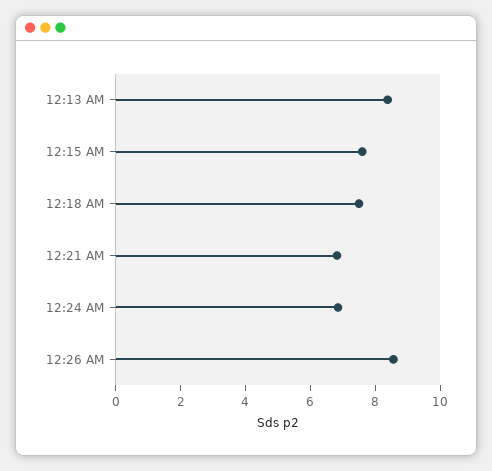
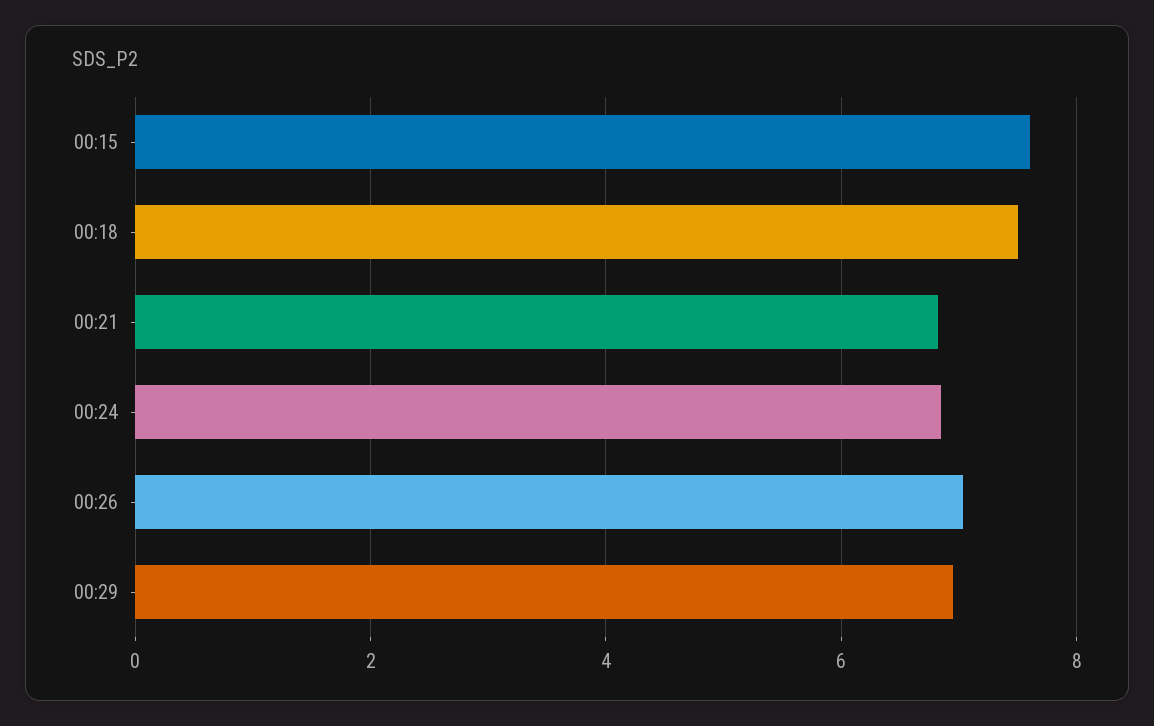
12:13 AM: 8.5 -> none
12:26 AM: 8.5 -> 7
00:29: none -> 7

